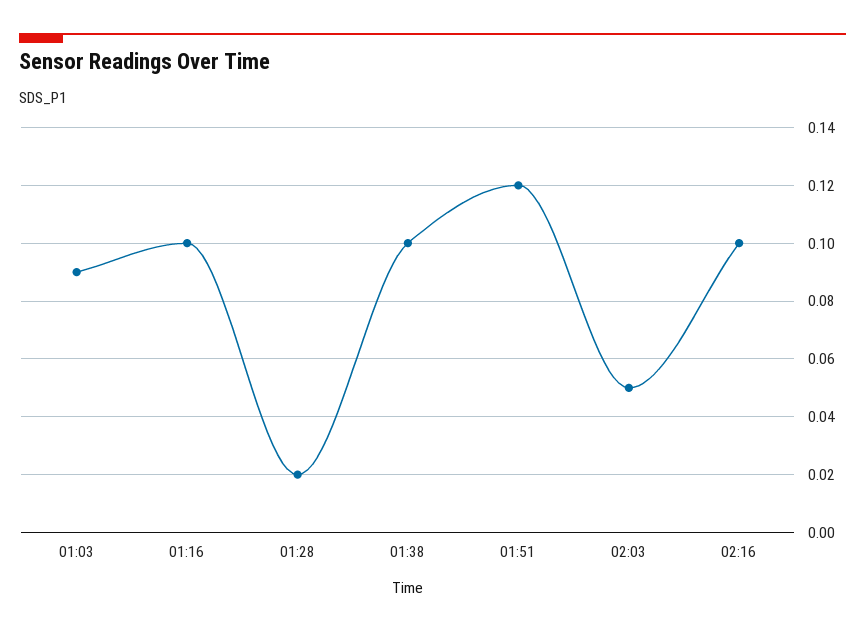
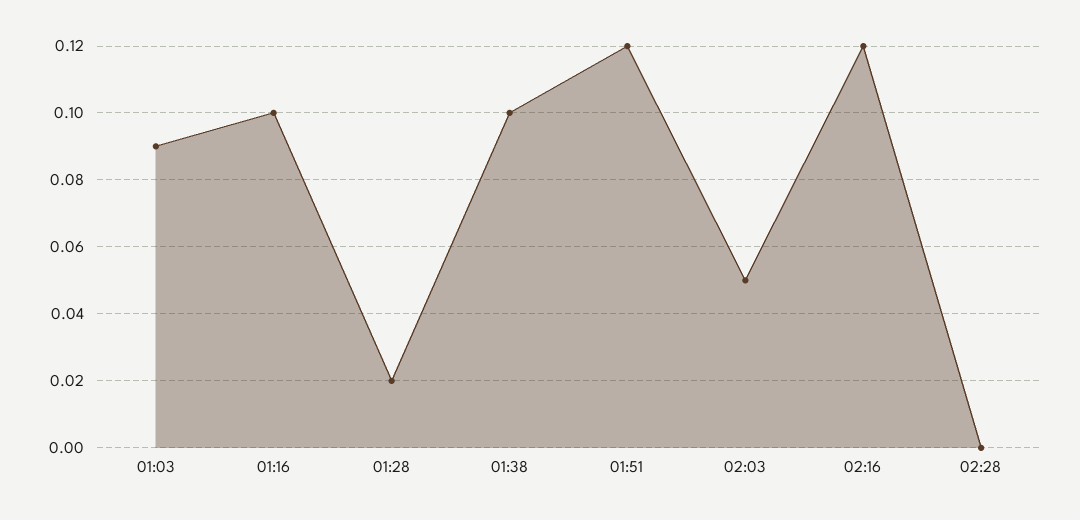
02:16: 0.1 -> 0.12
02:28: none -> 0

